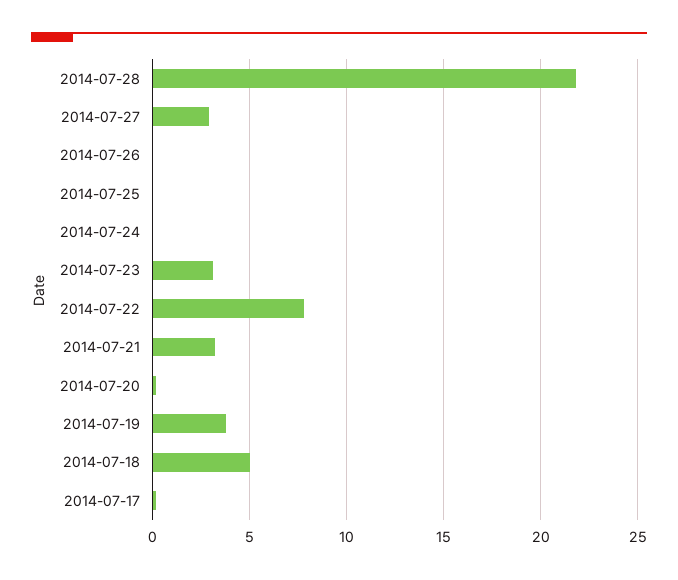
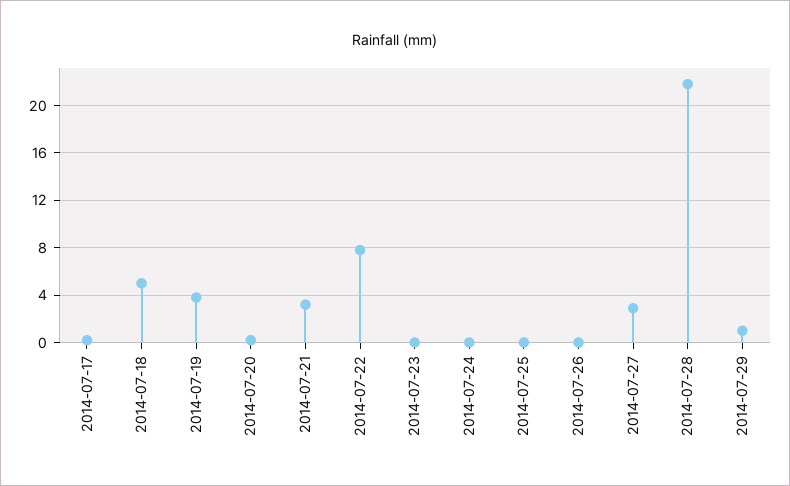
2014-07-23: 3 -> 0
2014-07-29: none -> 1

